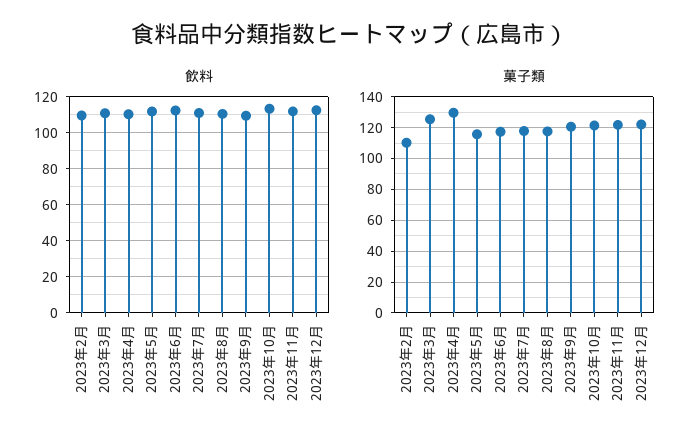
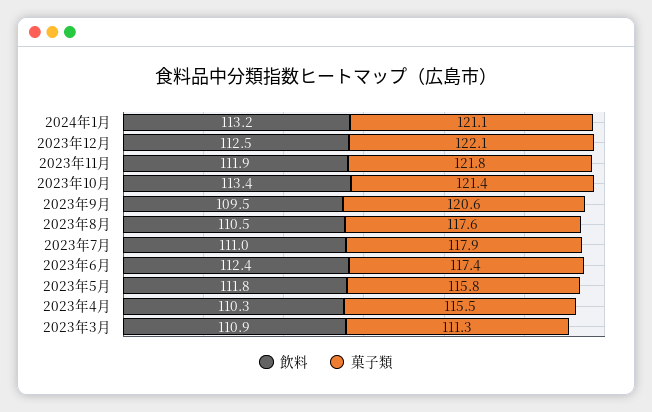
飲料, 2023年2月: 110 -> none
菓子類, 2023年2月: 110 -> none
菓子類, 2023年3月: 125 -> 111.3
菓子類, 2023年4月: 130 -> 115.5
飲料, 2024年1月: none -> 113.2
菓子類, 2024年1月: none -> 121.1

